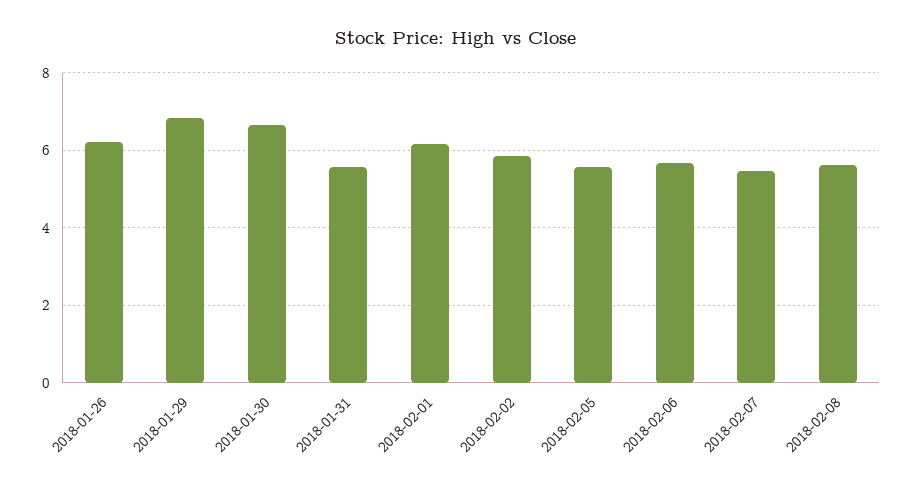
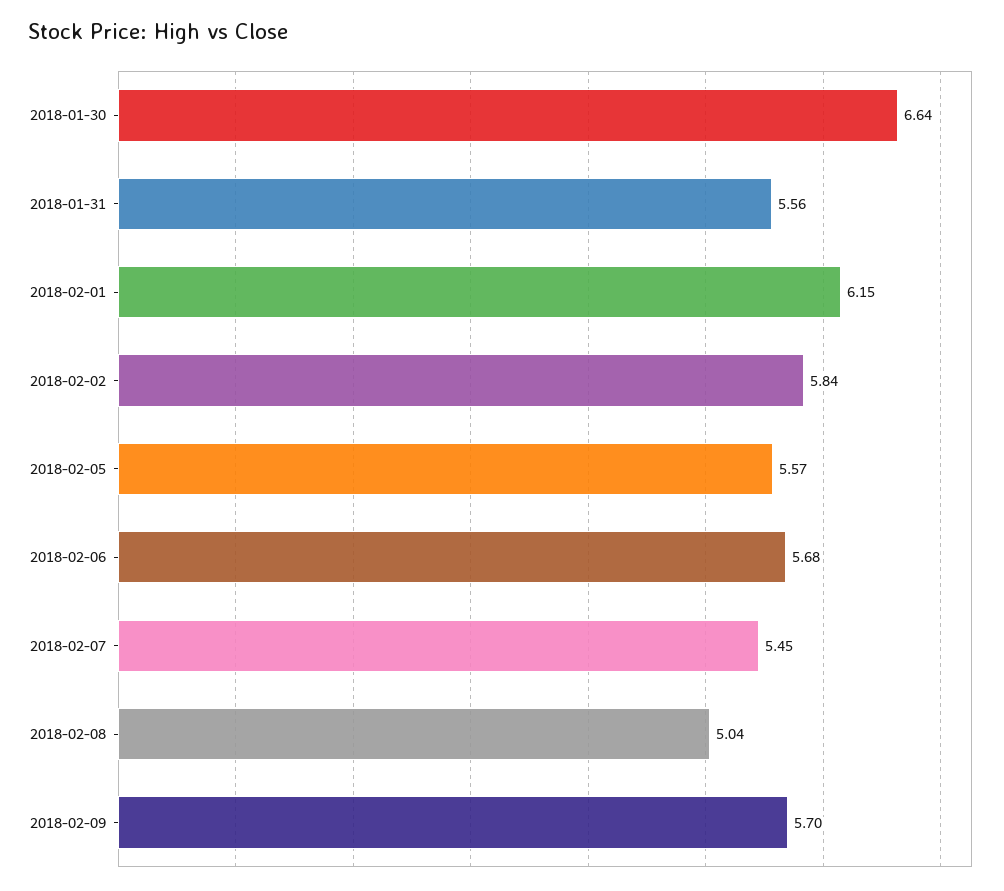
2018-01-26: 6.2 -> none
2018-01-29: 6.8 -> none
2018-02-08: 5.6 -> 5.04
2018-02-09: none -> 5.7

